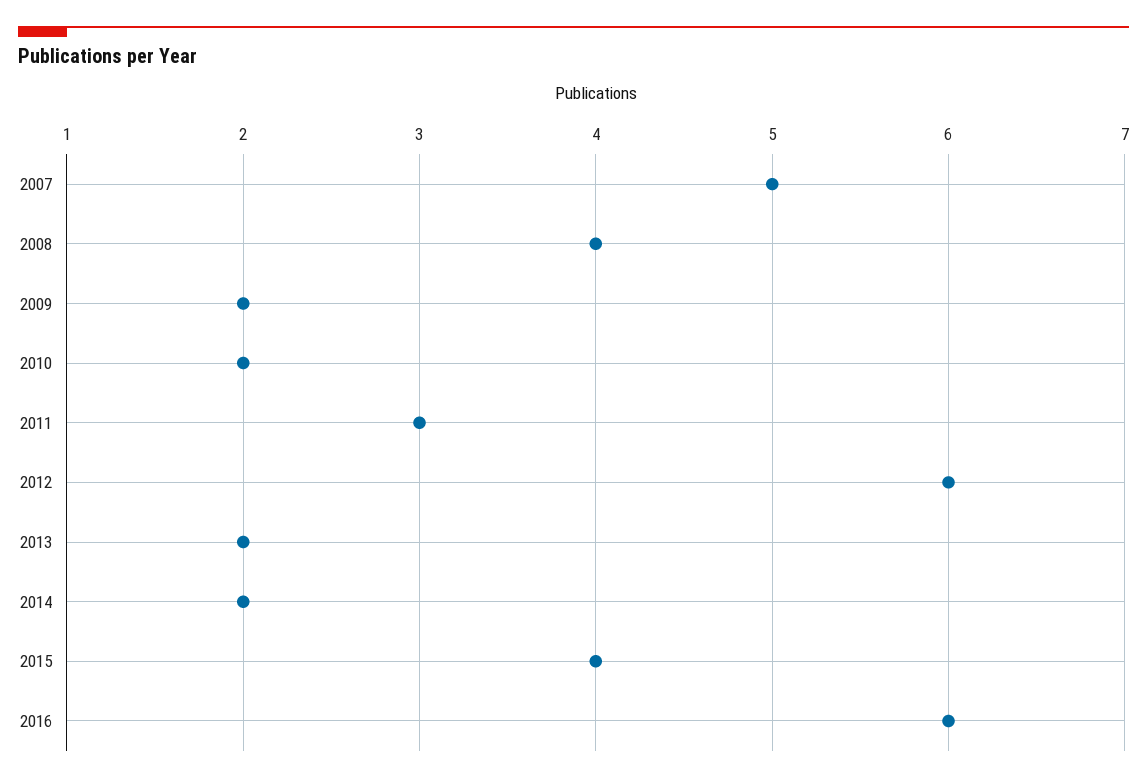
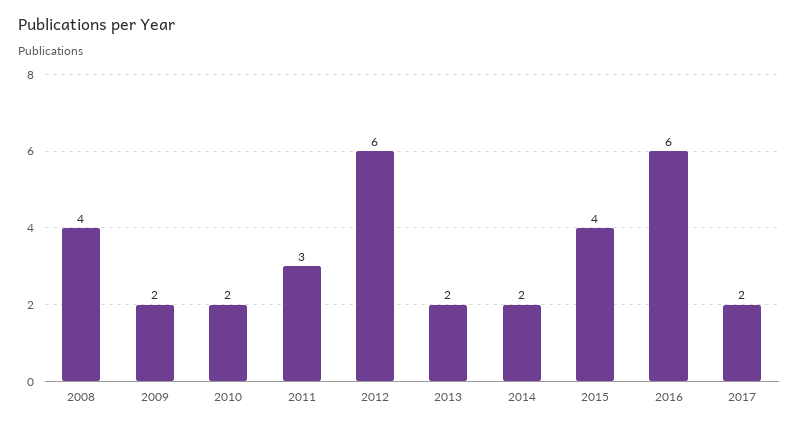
2007: 5 -> none
2017: none -> 2

